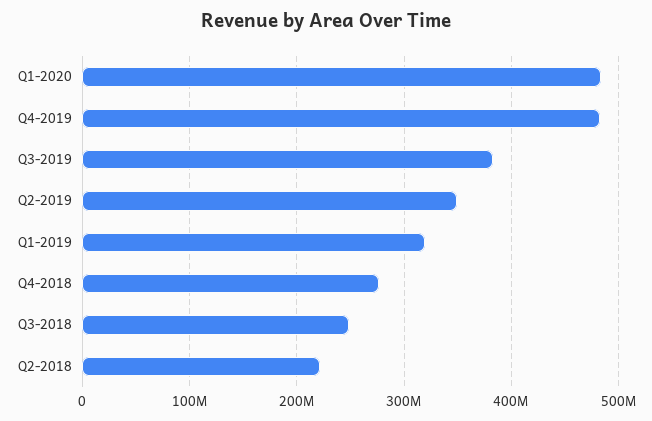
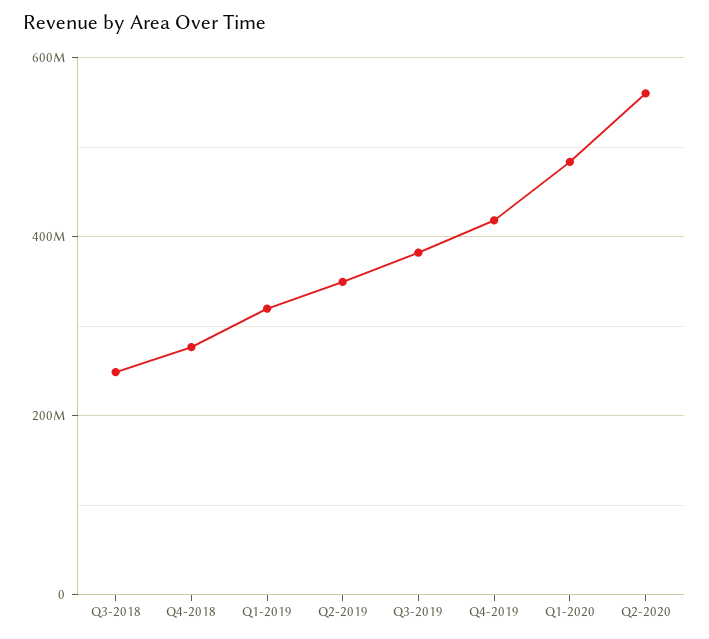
Q4-2019: 480000000 -> 420000000
Q2-2018: 220000000 -> none
Q2-2020: none -> 560000000

